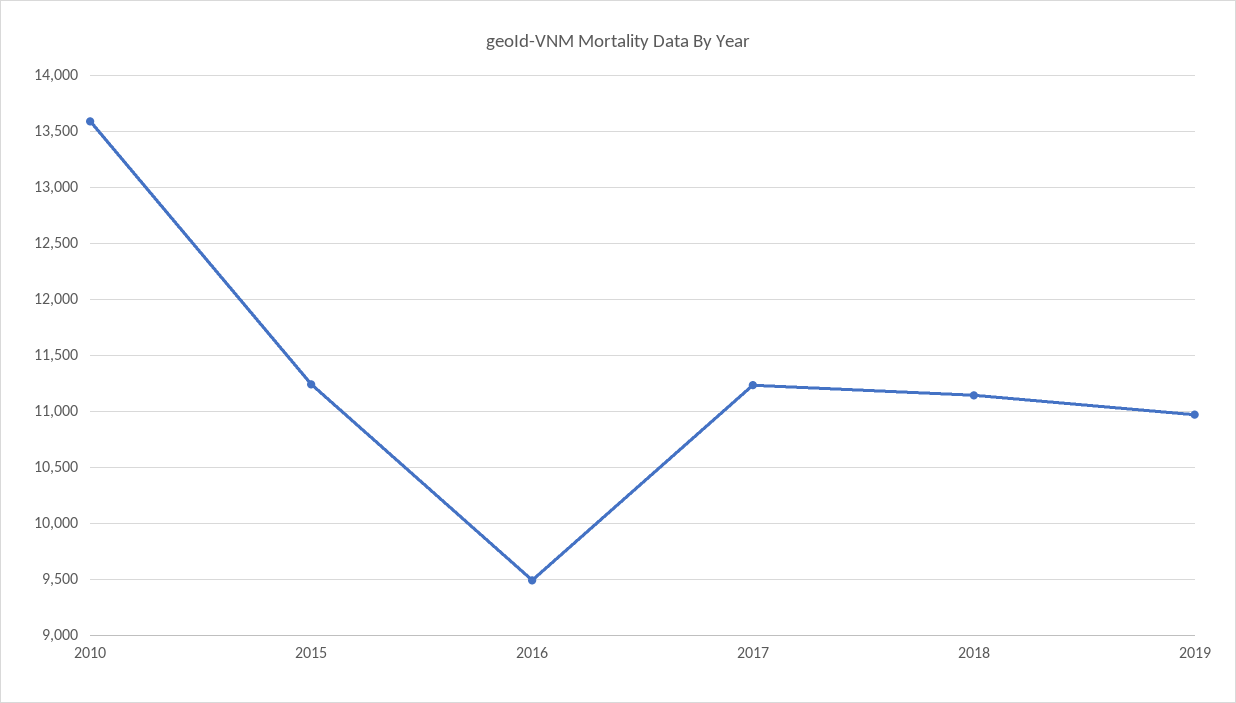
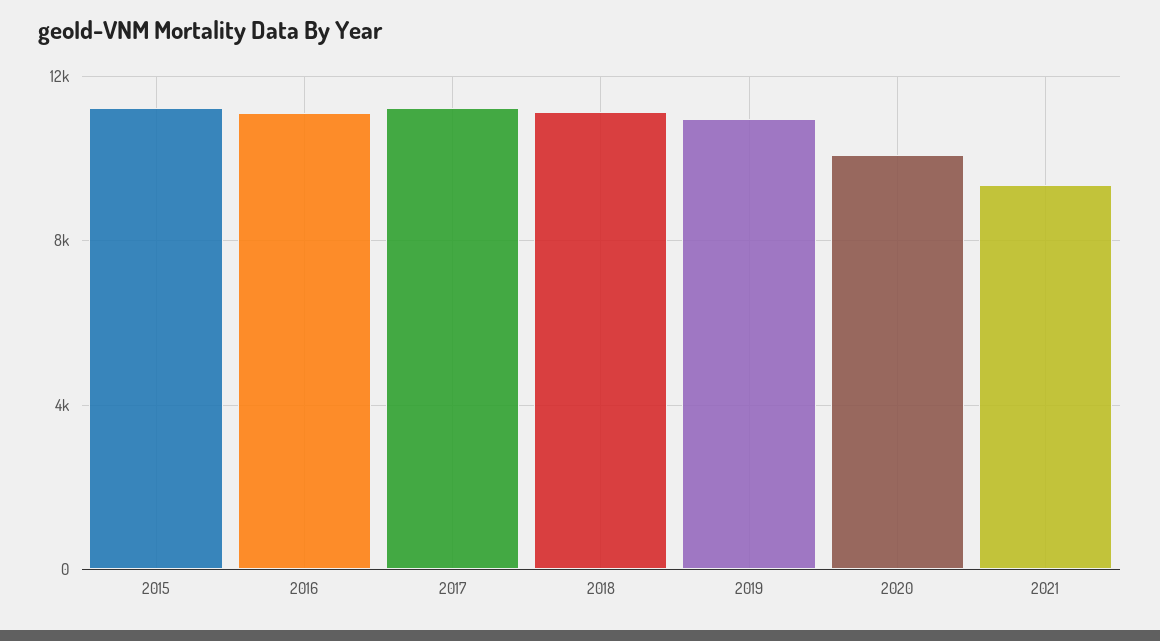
2010: 13600 -> none
2016: 9500 -> 11000
2020: none -> 10000
2021: none -> 9500

